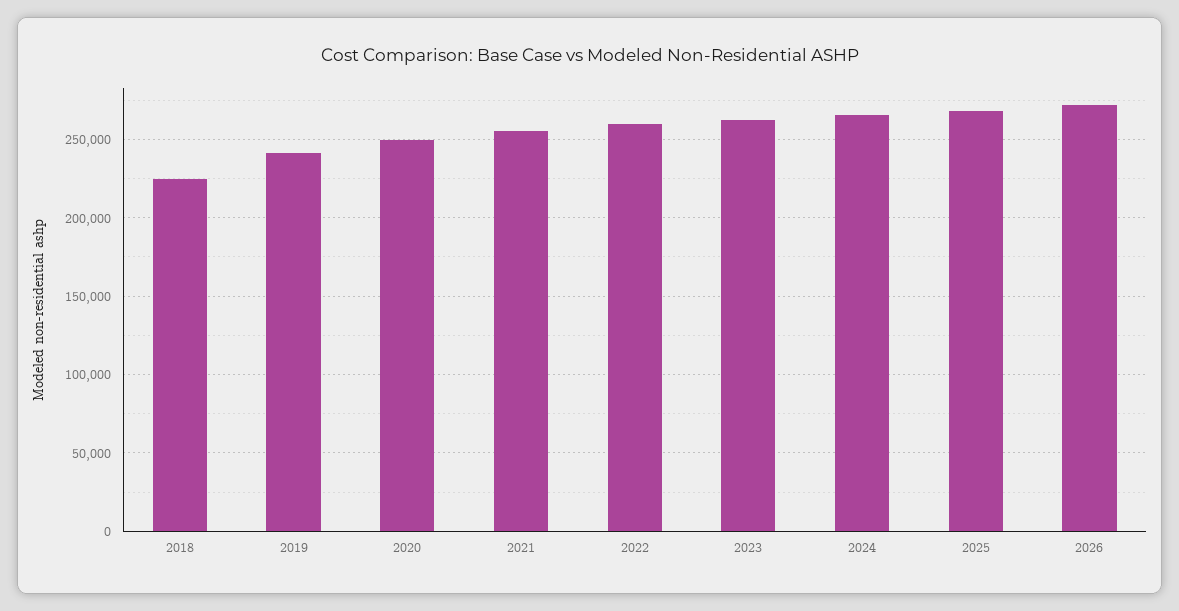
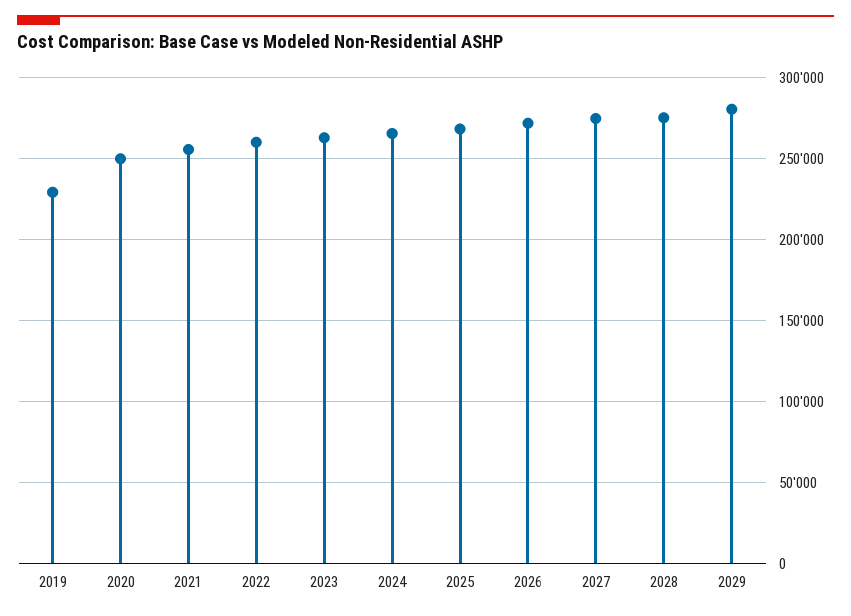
2018: 225000 -> none
2019: 240000 -> 230000
2027: none -> 275000
2028: none -> 275000
2029: none -> 280000

